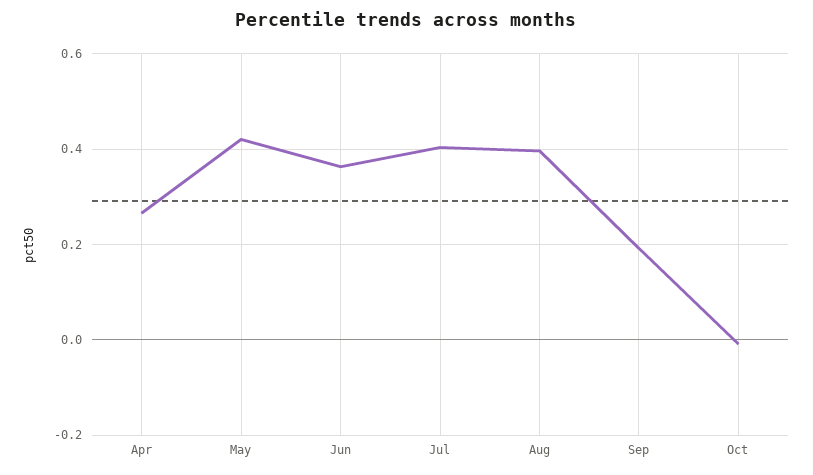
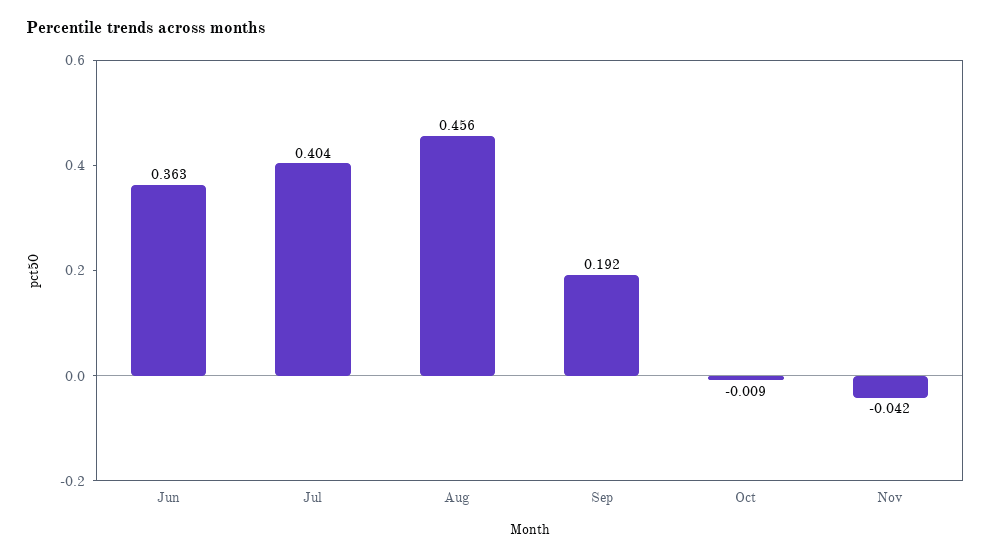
Apr: 0.26 -> none
May: 0.42 -> none
Aug: 0.4 -> 0.456
Nov: none -> -0.042

